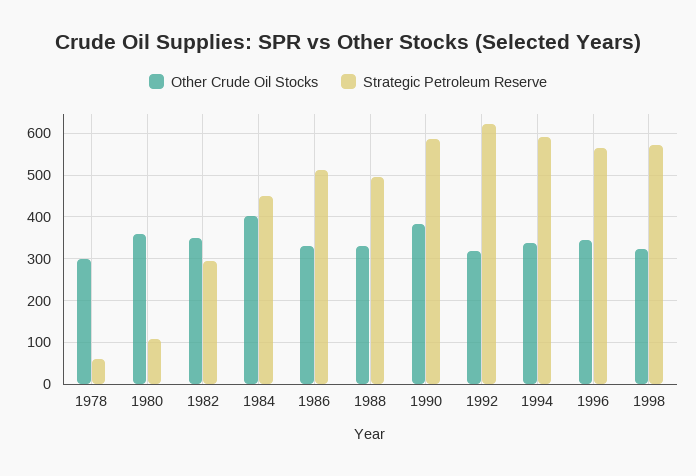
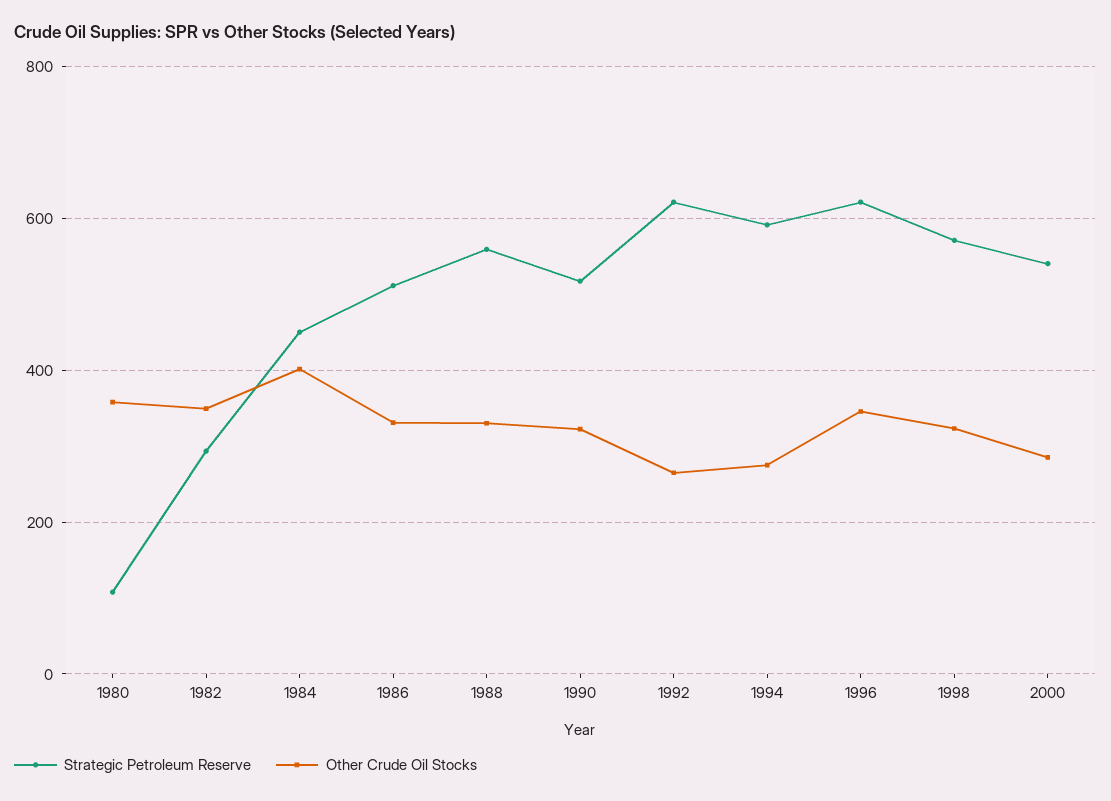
Other Crude Oil Stocks, 1978: 300 -> none
Strategic Petroleum Reserve, 1978: 60 -> none
Strategic Petroleum Reserve, 1988: 500 -> 560
Other Crude Oil Stocks, 1990: 380 -> 320
Strategic Petroleum Reserve, 1990: 580 -> 520
Other Crude Oil Stocks, 1992: 320 -> 260
Other Crude Oil Stocks, 1994: 340 -> 280
Strategic Petroleum Reserve, 1996: 560 -> 620
Strategic Petroleum Reserve, 2000: none -> 540
Other Crude Oil Stocks, 2000: none -> 280

